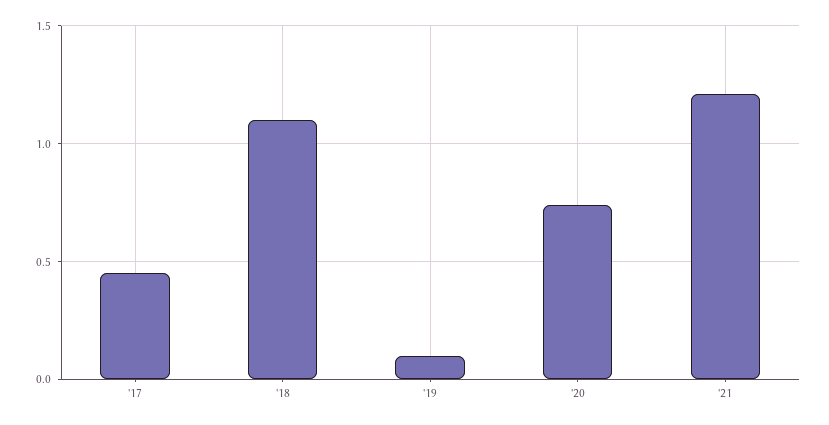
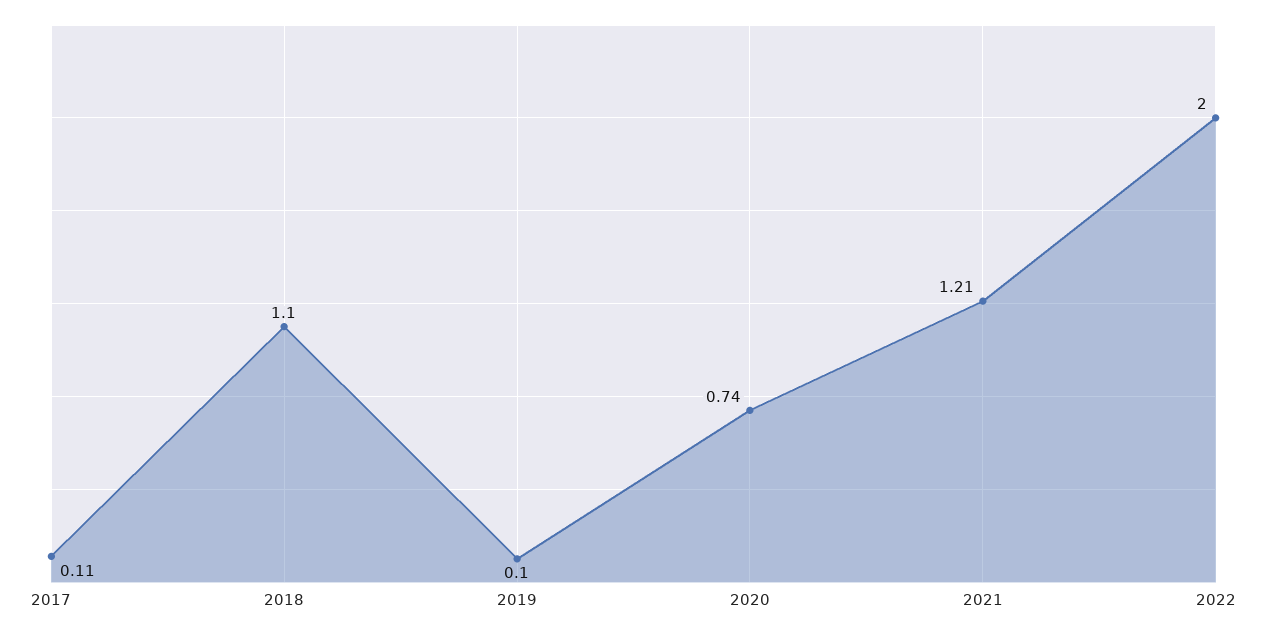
'17: 0.45 -> 0.11
2022: none -> 2

